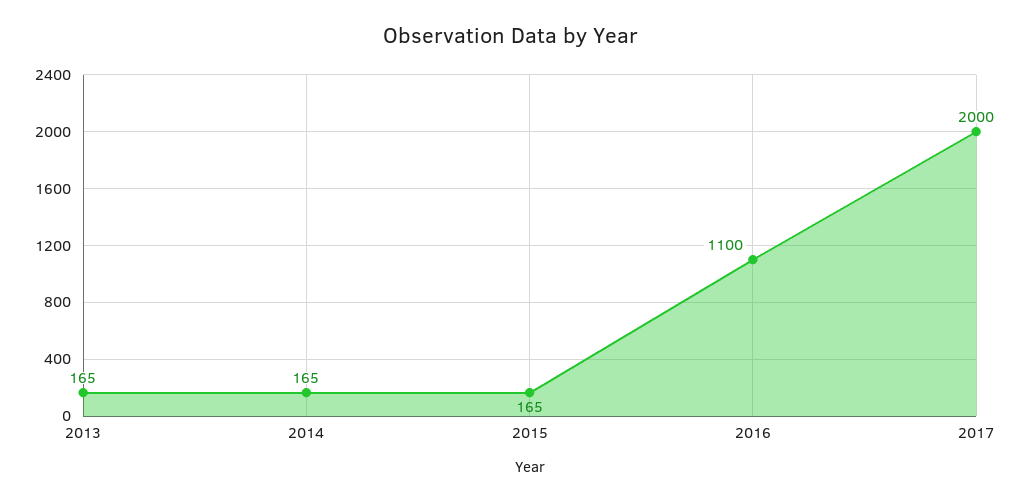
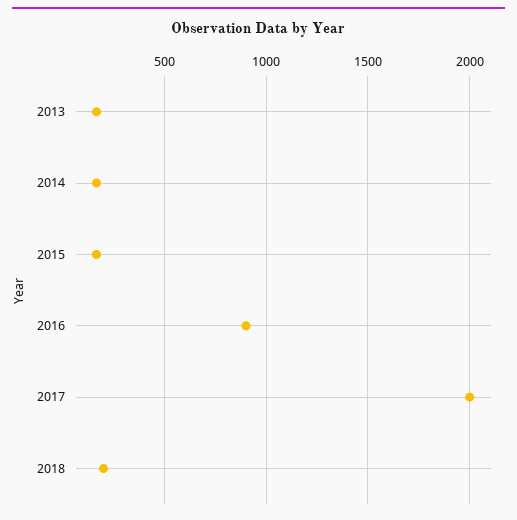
2016: 1100 -> 900
2018: none -> 200

